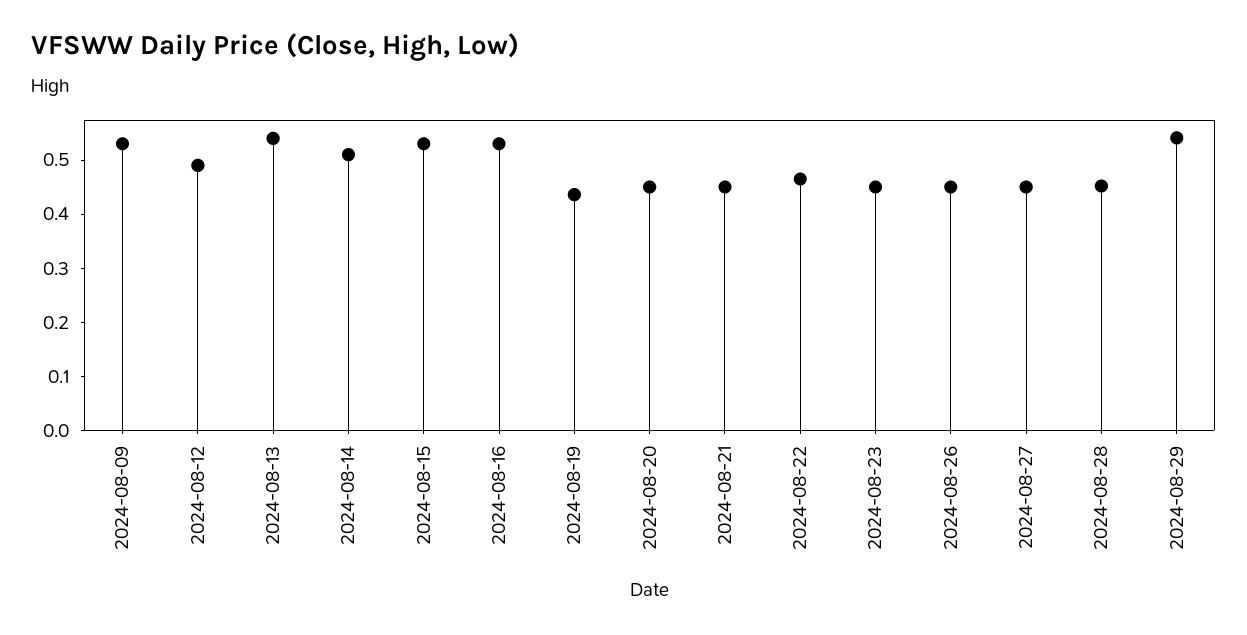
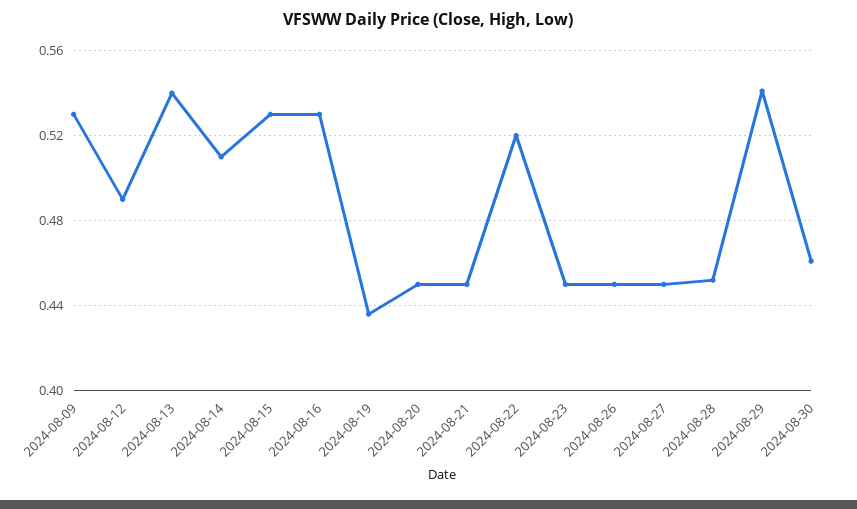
2024-08-22: 0.46 -> 0.52
2024-08-30: none -> 0.46

